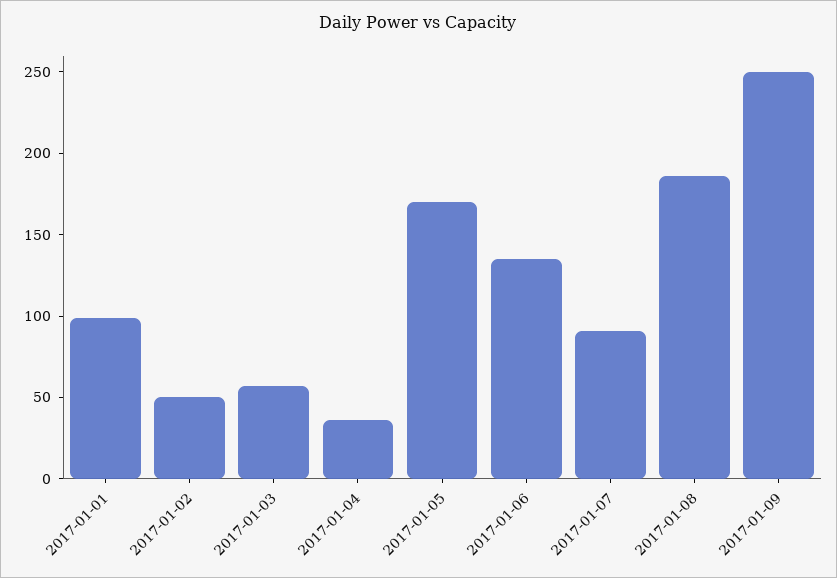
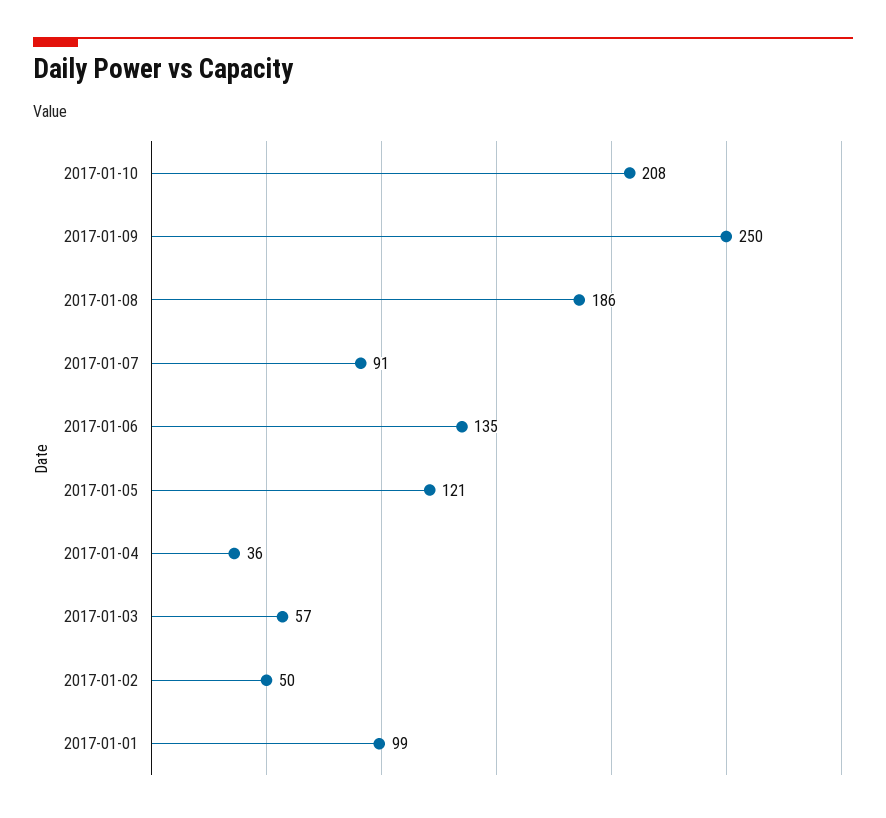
2017-01-05: 170 -> 121
2017-01-10: none -> 208

